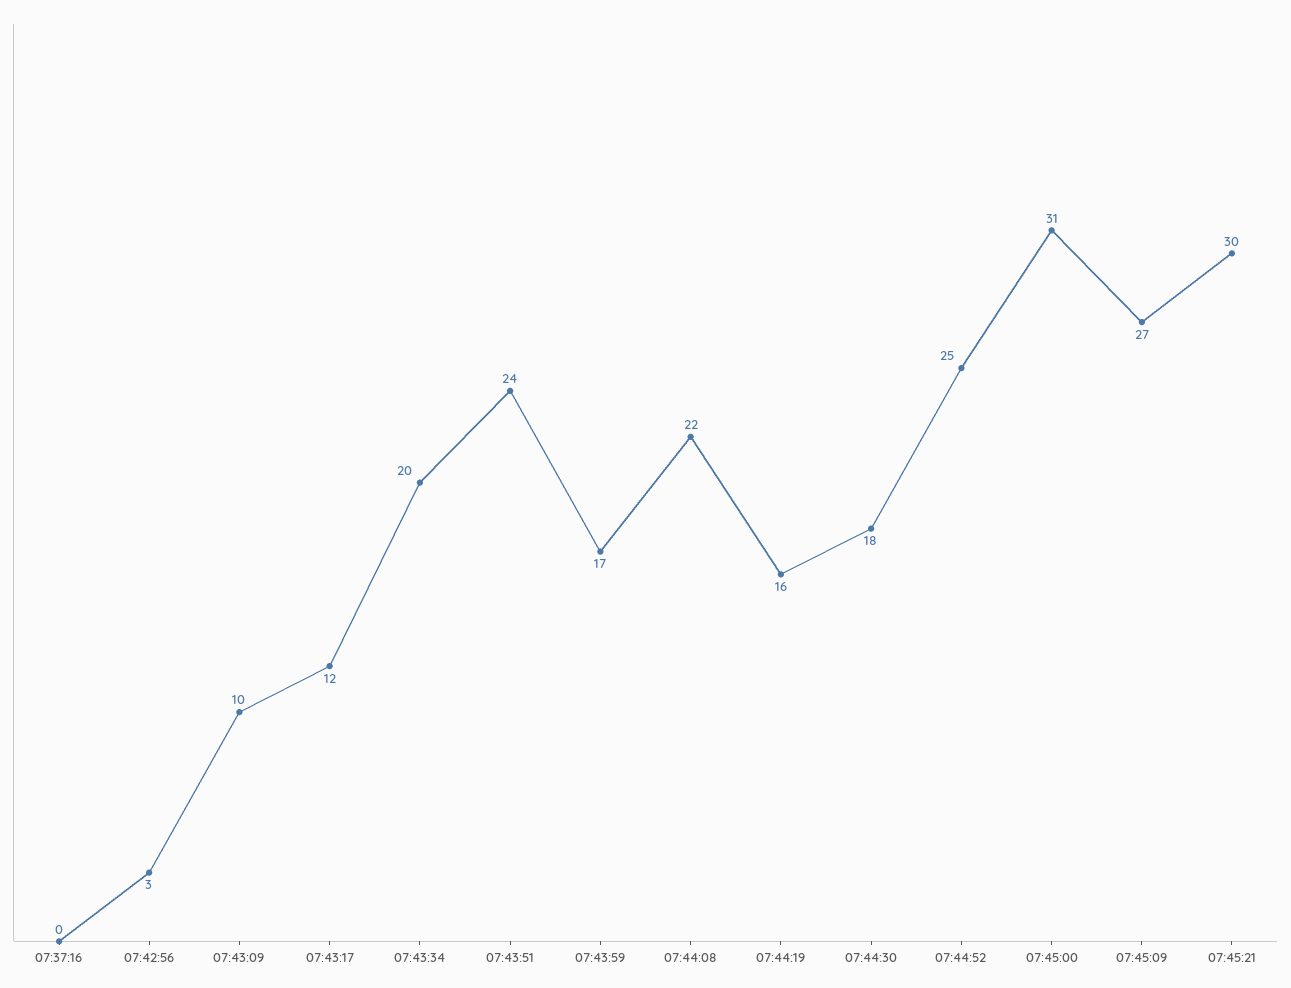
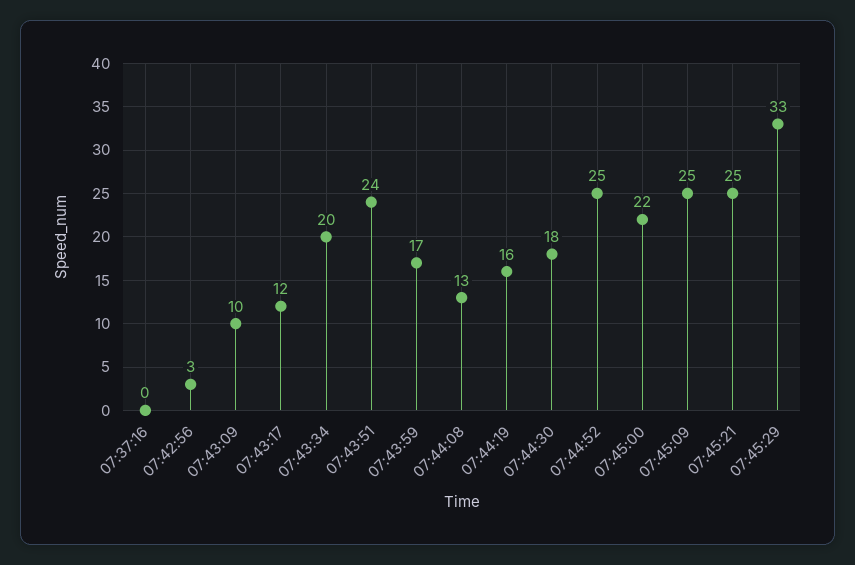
07:44:08: 22 -> 13
07:45:00: 31 -> 22
07:45:09: 27 -> 25
07:45:21: 30 -> 25
07:45:29: none -> 33

